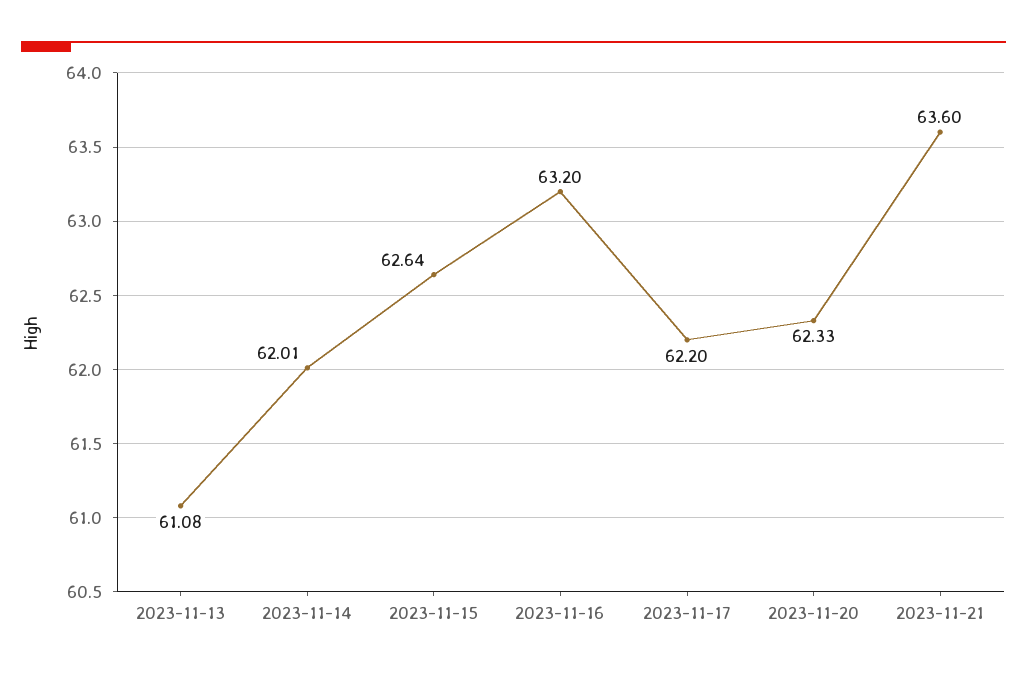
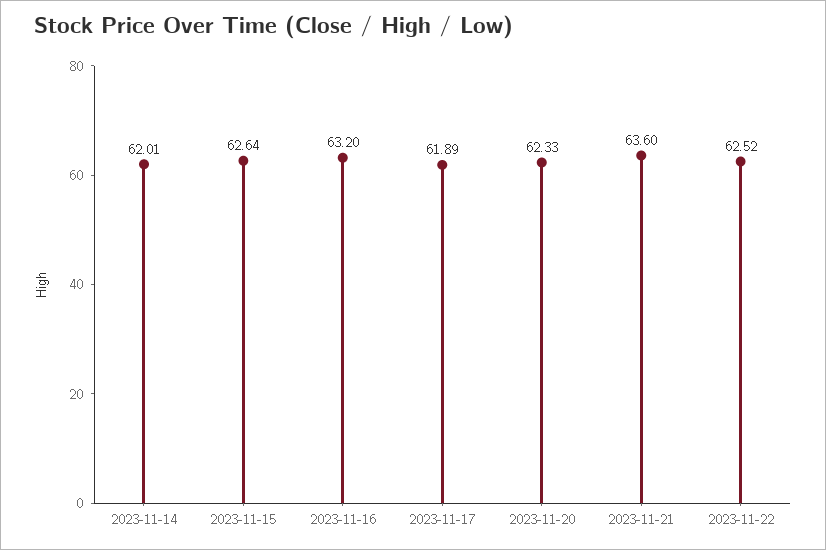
2023-11-13: 61.08 -> none
2023-11-17: 62.2 -> 61.89
2023-11-22: none -> 62.52

